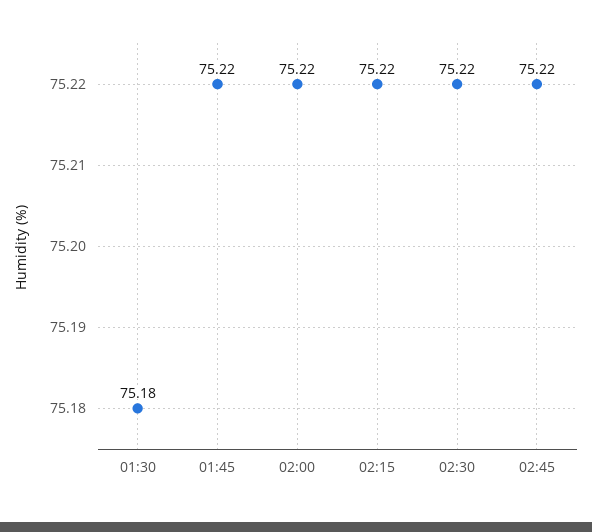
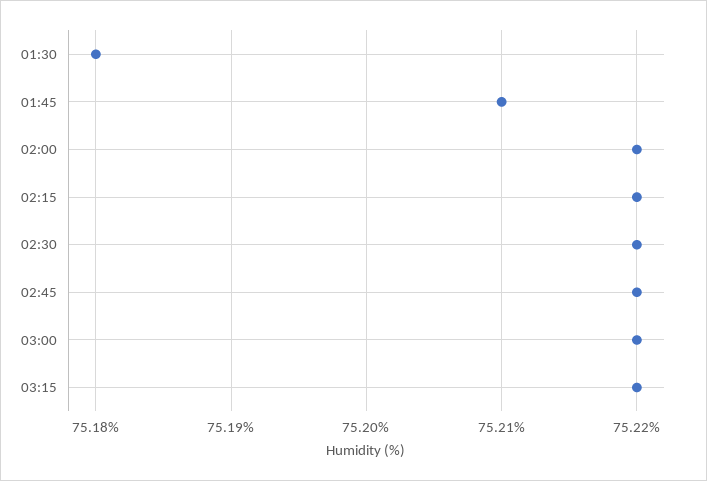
01:45: 75.22 -> 75.21
03:00: none -> 75.22
03:15: none -> 75.22

